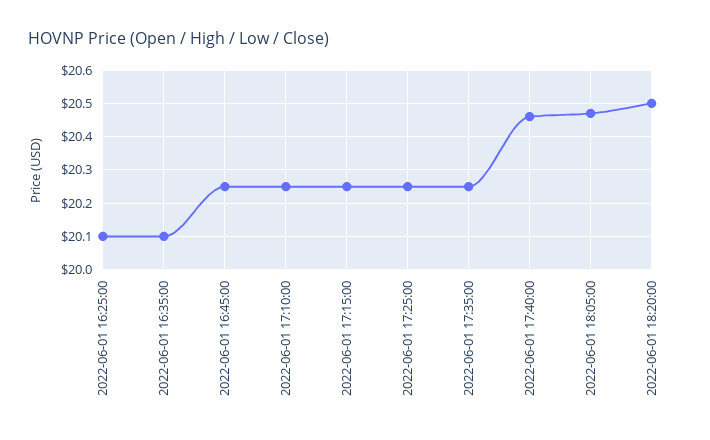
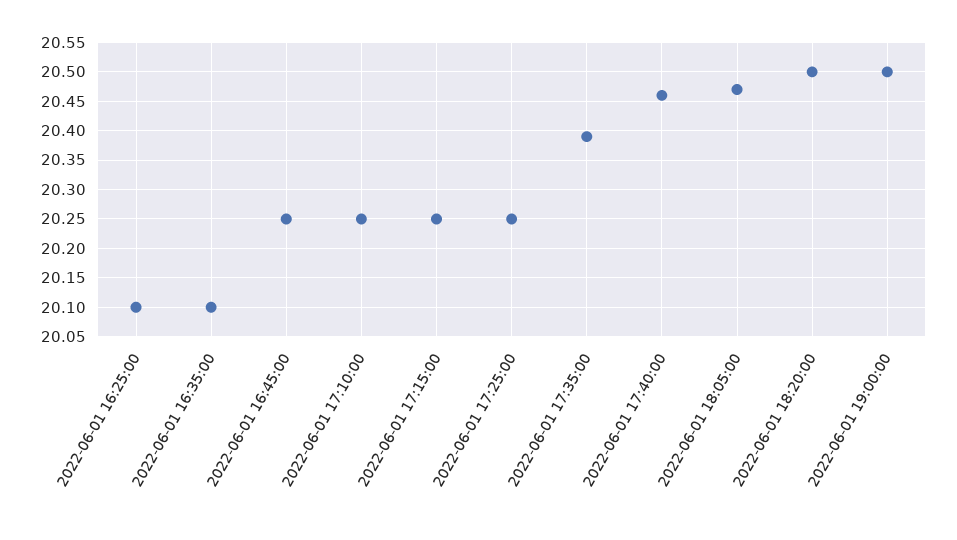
2022-06-01 17:35:00: 20.25 -> 20.4
2022-06-01 19:00:00: none -> 20.5

